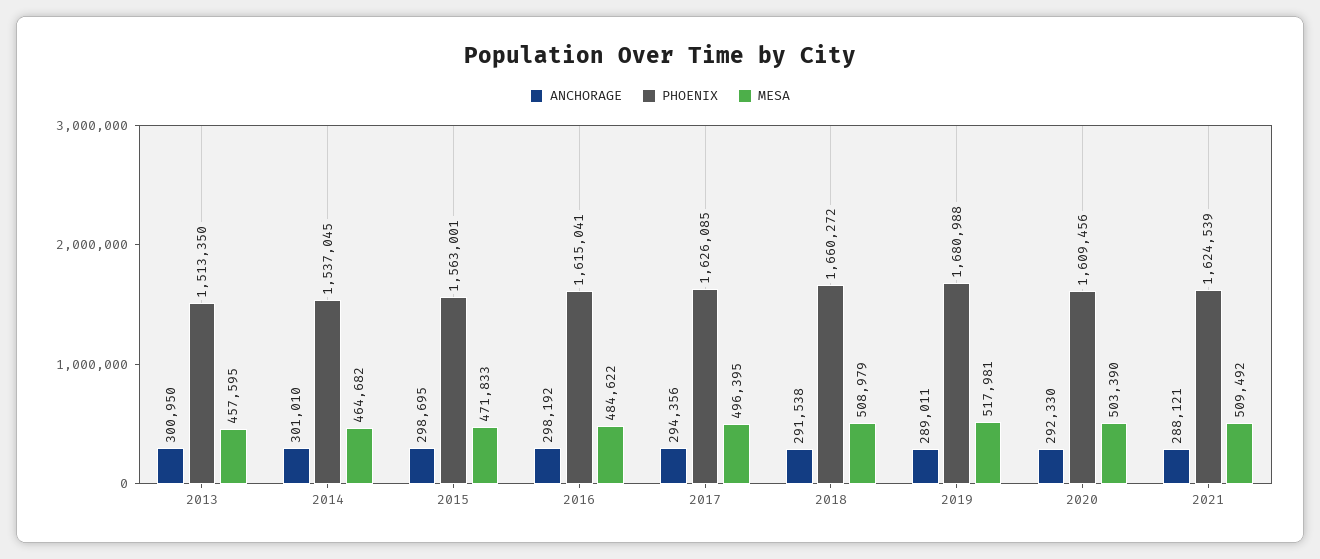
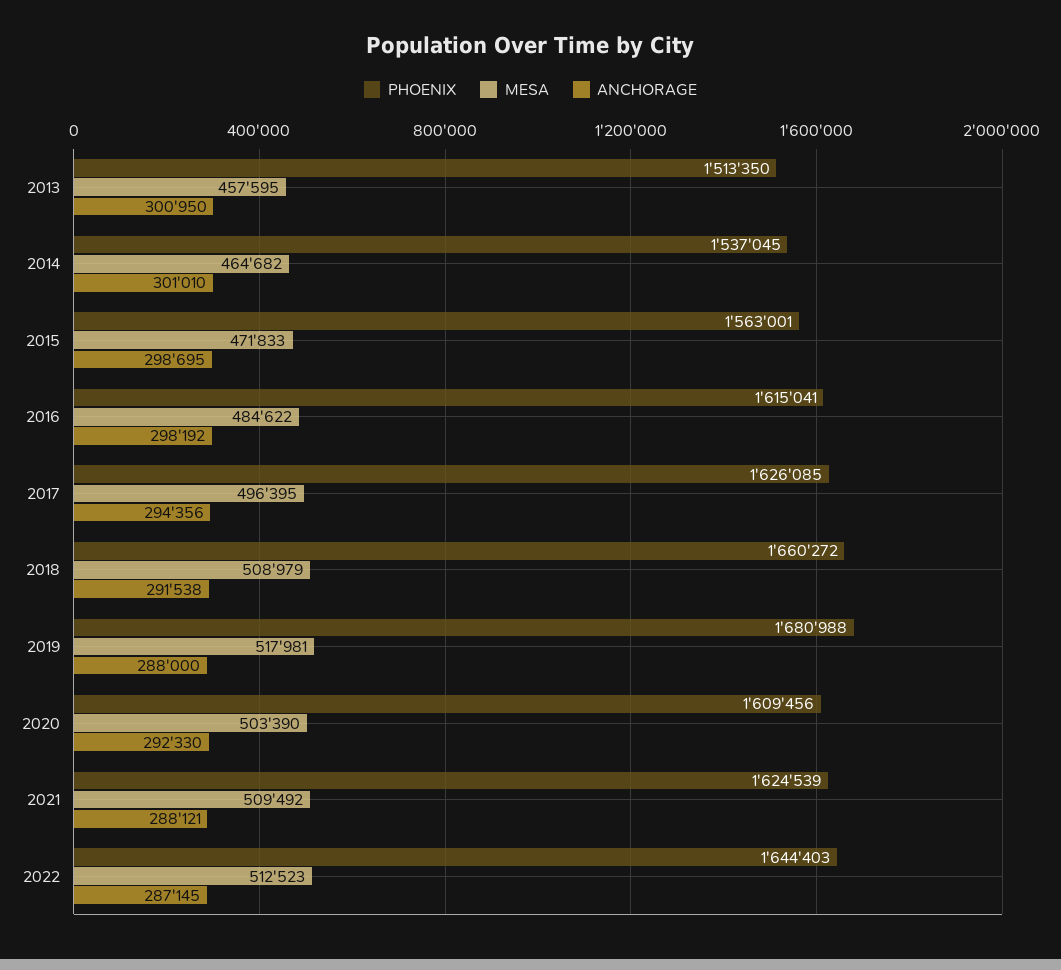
ANCHORAGE, 2019: 289011 -> 288000
PHOENIX, 2022: none -> 1644403
MESA, 2022: none -> 512523
ANCHORAGE, 2022: none -> 287145

